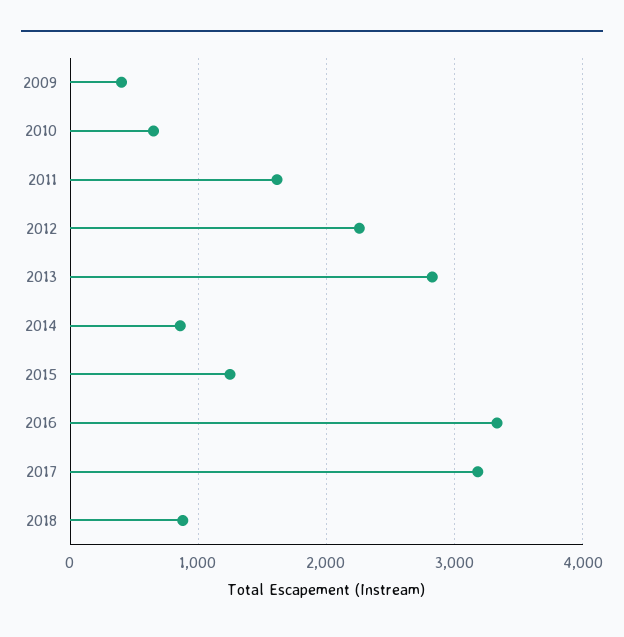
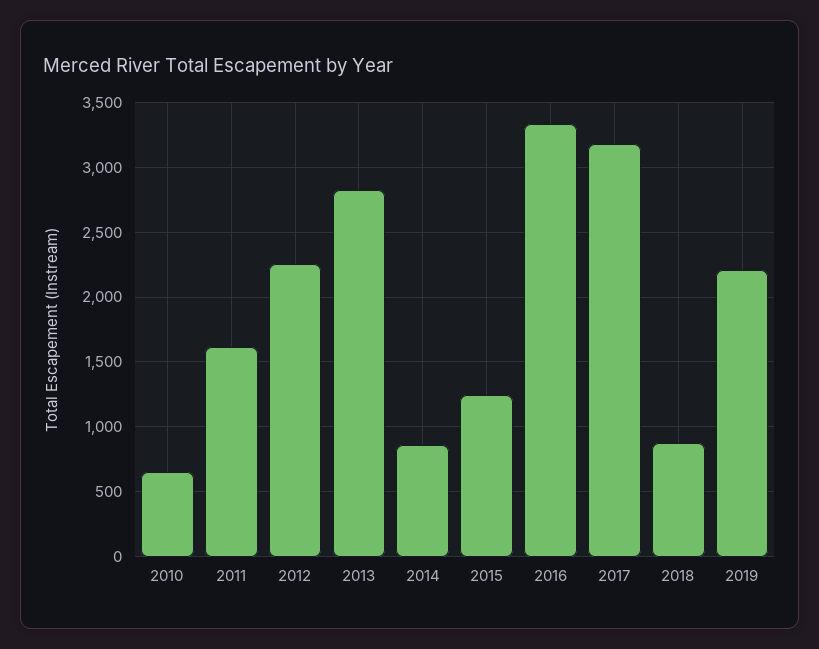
2009: 400 -> none
2019: none -> 2200

